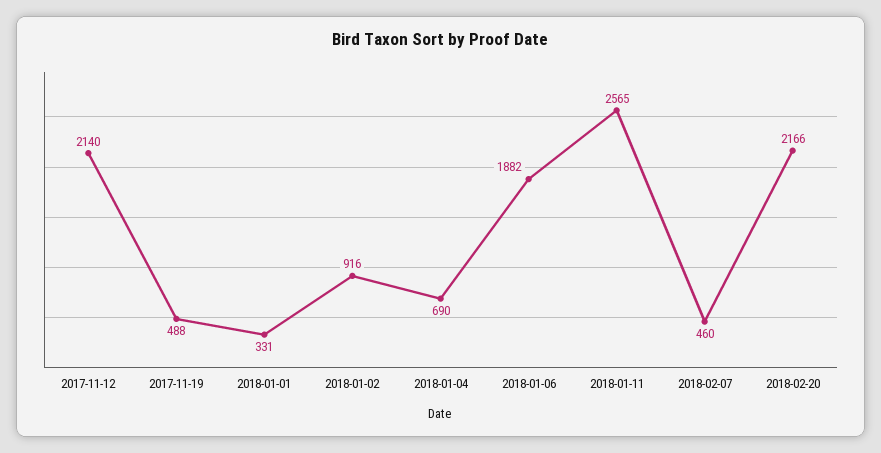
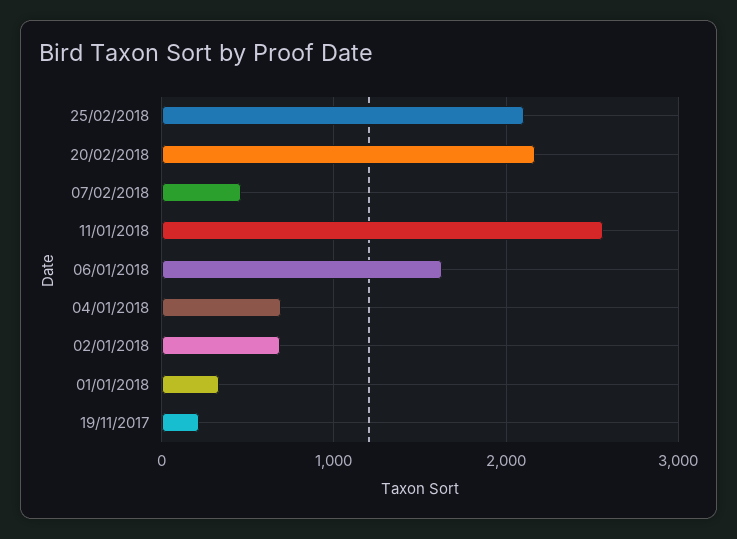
2017-11-12: 2140 -> none
2017-11-19: 488 -> 200
2018-01-02: 916 -> 700
2018-01-06: 1882 -> 1600
25/02/2018: none -> 2100

